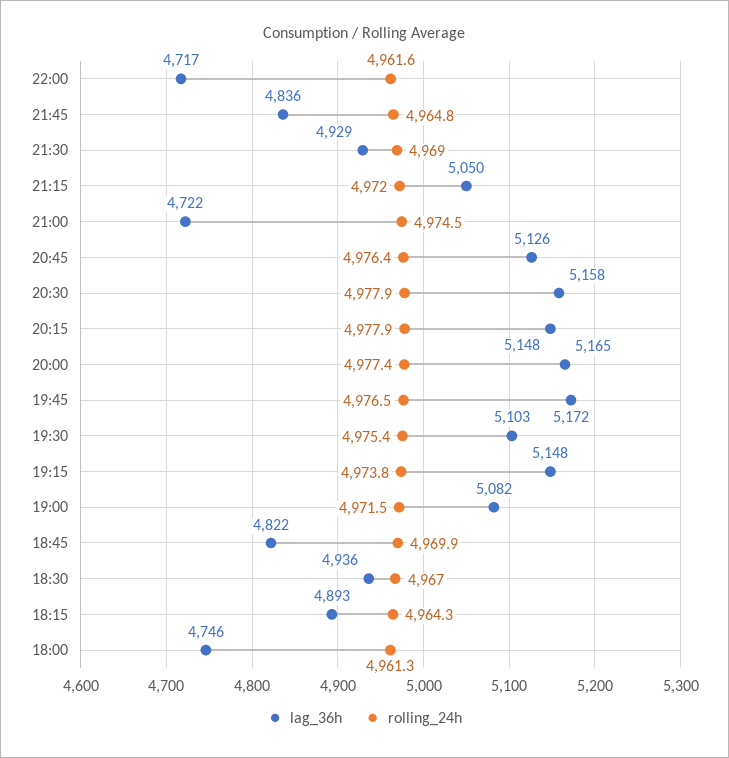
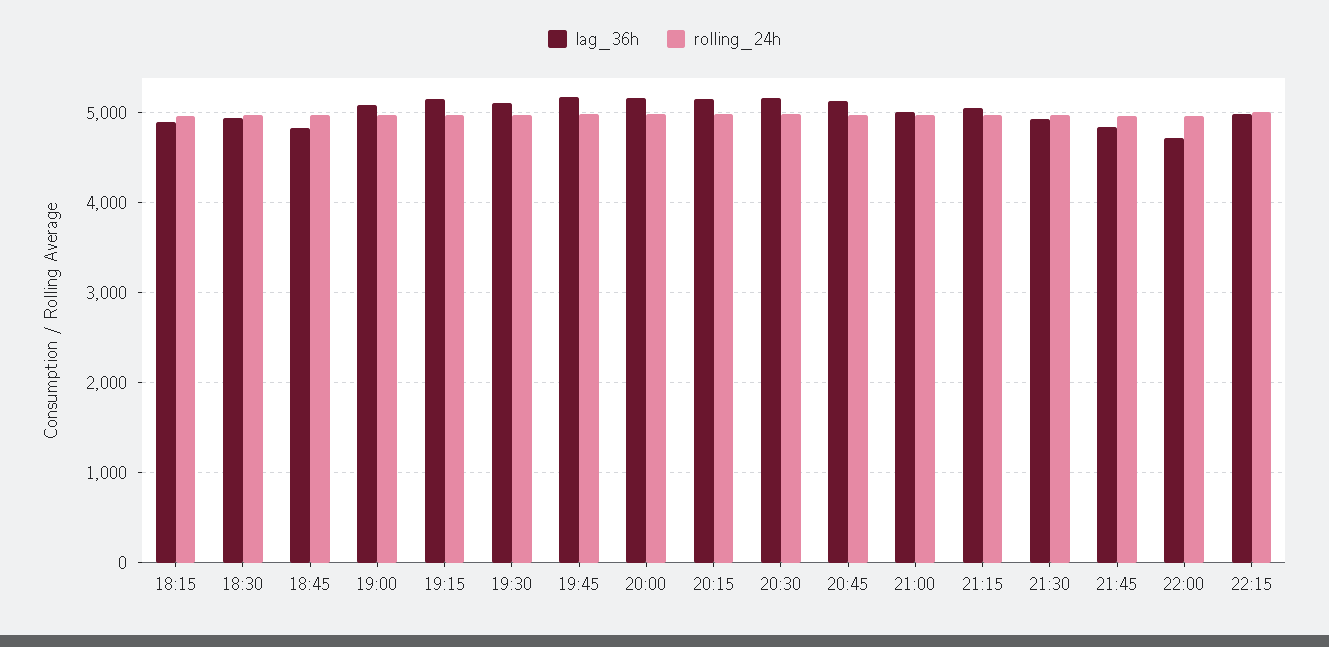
lag_36h, 21:00: 4722 -> 5000
lag_36h, 18:00: 4746 -> none
rolling_24h, 18:00: 4961.3 -> none
lag_36h, 22:15: none -> 5000
rolling_24h, 22:15: none -> 5000

